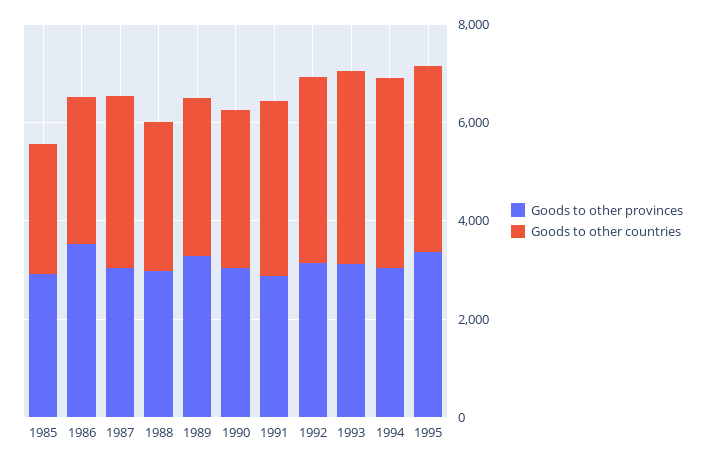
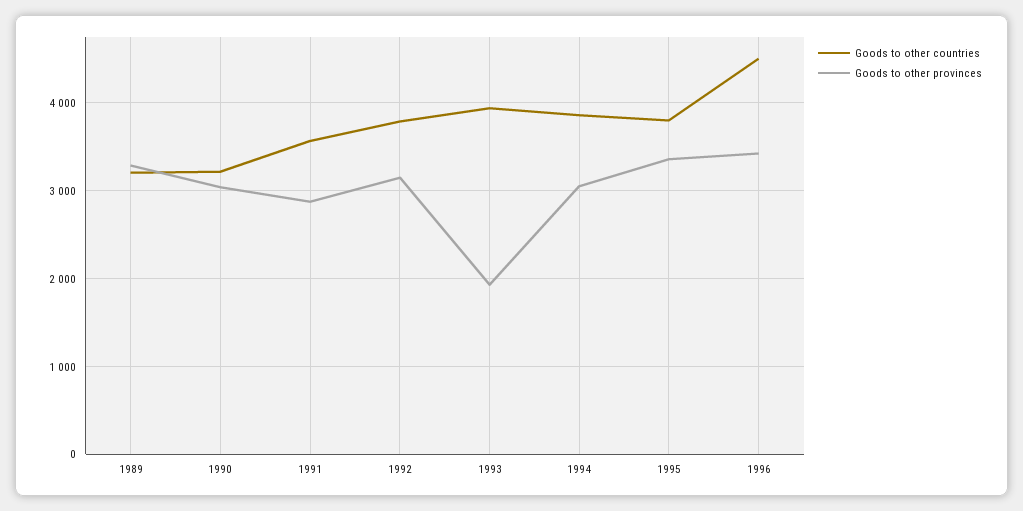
Goods to other provinces, 1985: 3000 -> none
Goods to other countries, 1985: 2500 -> none
Goods to other provinces, 1986: 3500 -> none
Goods to other countries, 1986: 3000 -> none
Goods to other provinces, 1987: 3000 -> none
Goods to other countries, 1987: 3500 -> none
Goods to other provinces, 1988: 3000 -> none
Goods to other countries, 1988: 3000 -> none
Goods to other provinces, 1993: 3000 -> 1900
Goods to other countries, 1996: none -> 4500
Goods to other provinces, 1996: none -> 3400

